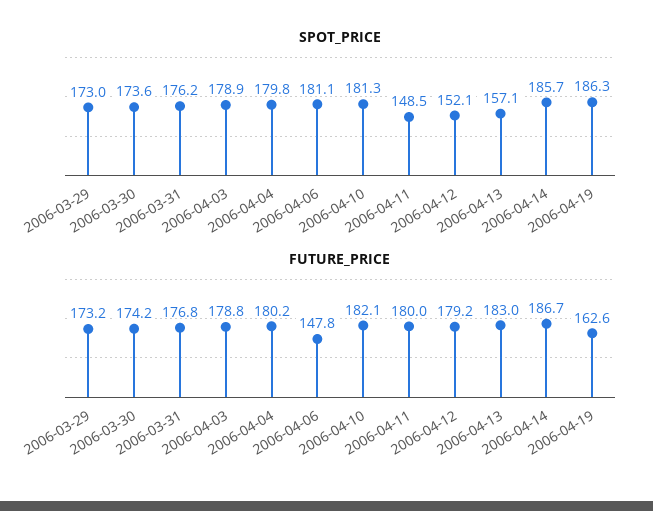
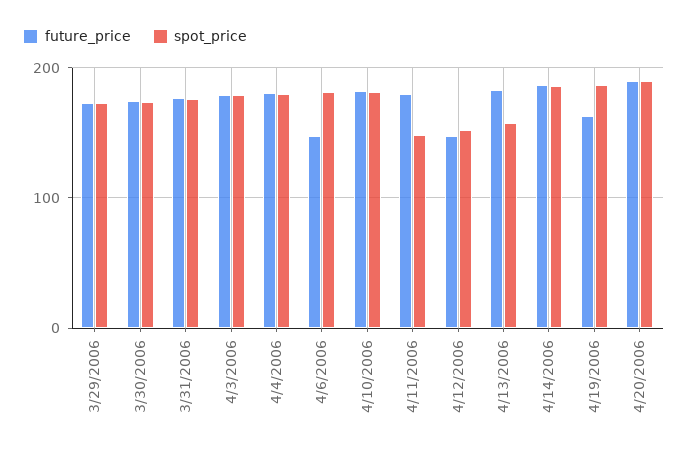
FUTURE_PRICE, 2006-04-12: 179.2 -> 150
FUTURE_PRICE, 4/20/2006: none -> 190
SPOT_PRICE, 4/20/2006: none -> 190

